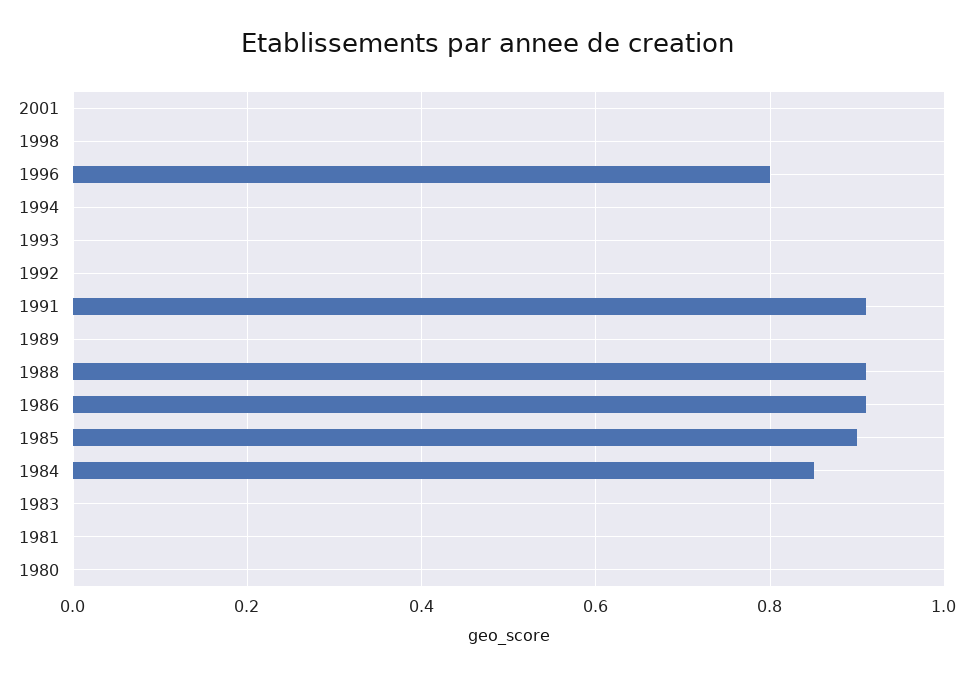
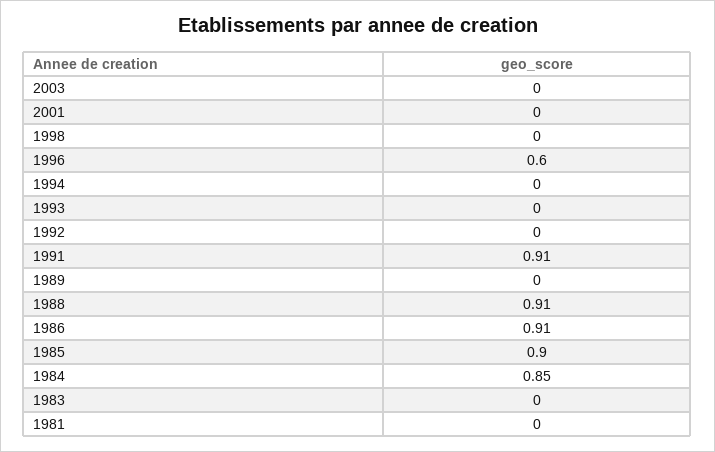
1996: 0.8 -> 0.6
1980: 0 -> none
2003: none -> 0

